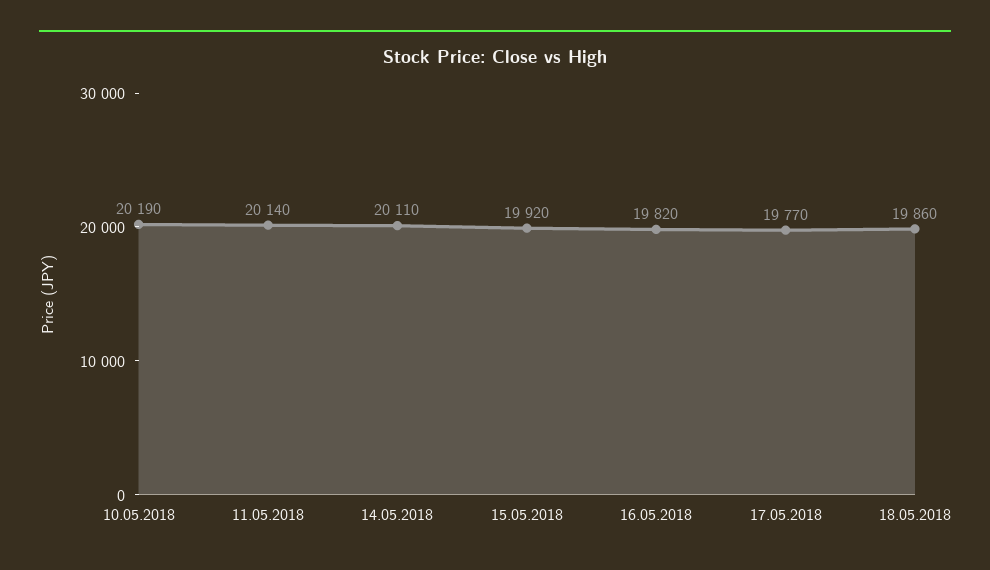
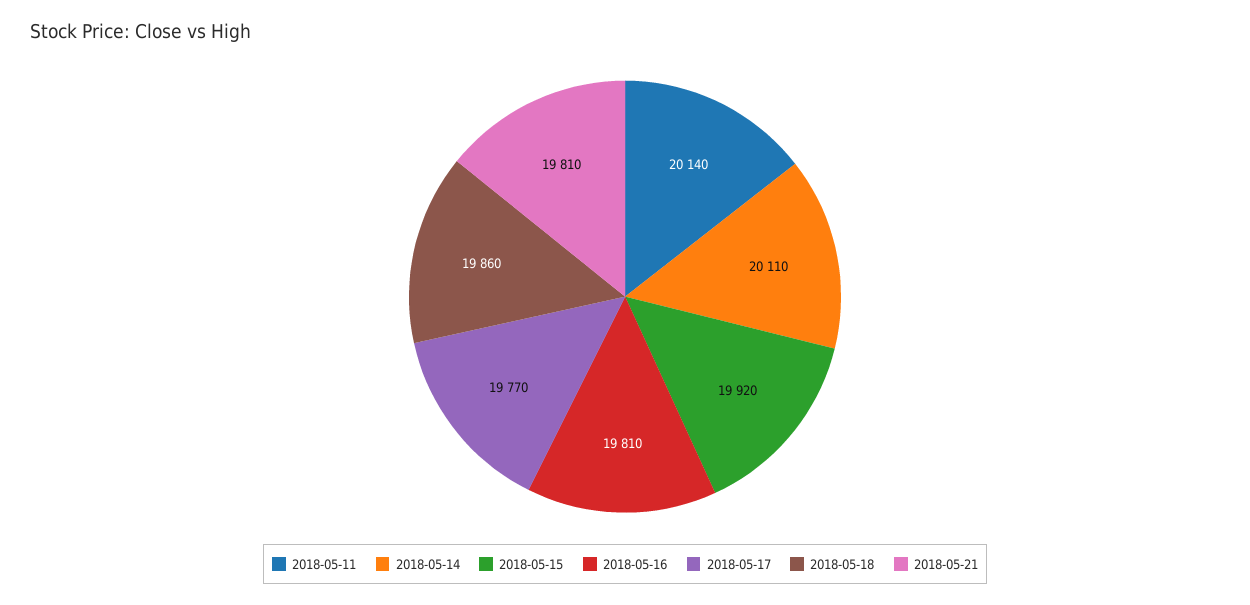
10.05.2018: 20190 -> none
16.05.2018: 19820 -> 19810
2018-05-21: none -> 19810

